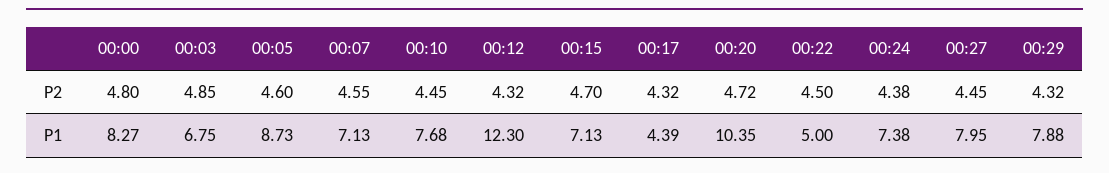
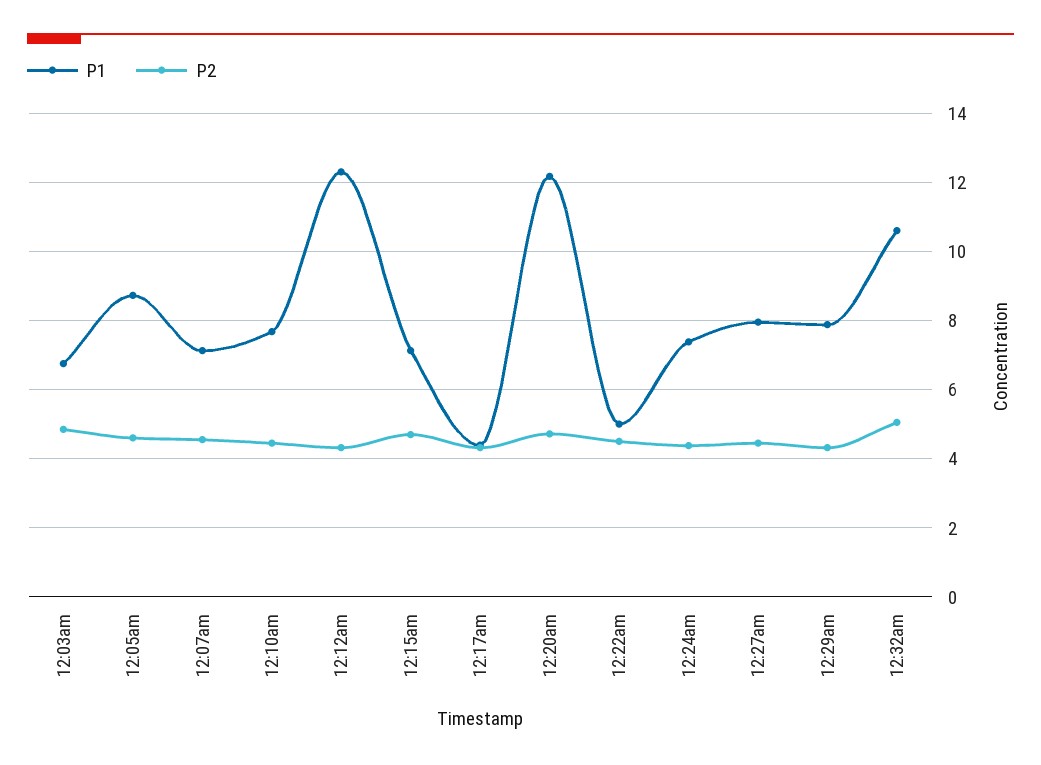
P2, 00:00: 4.8 -> none
P1, 00:00: 8.27 -> none
P1, 00:20: 10.35 -> 12.2
P1, 12:32am: none -> 10.6
P2, 12:32am: none -> 5

